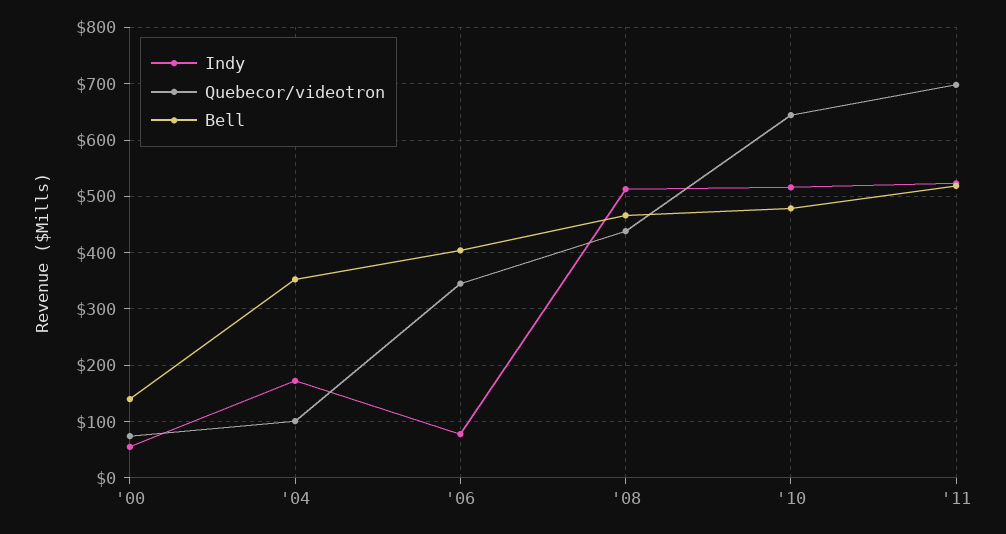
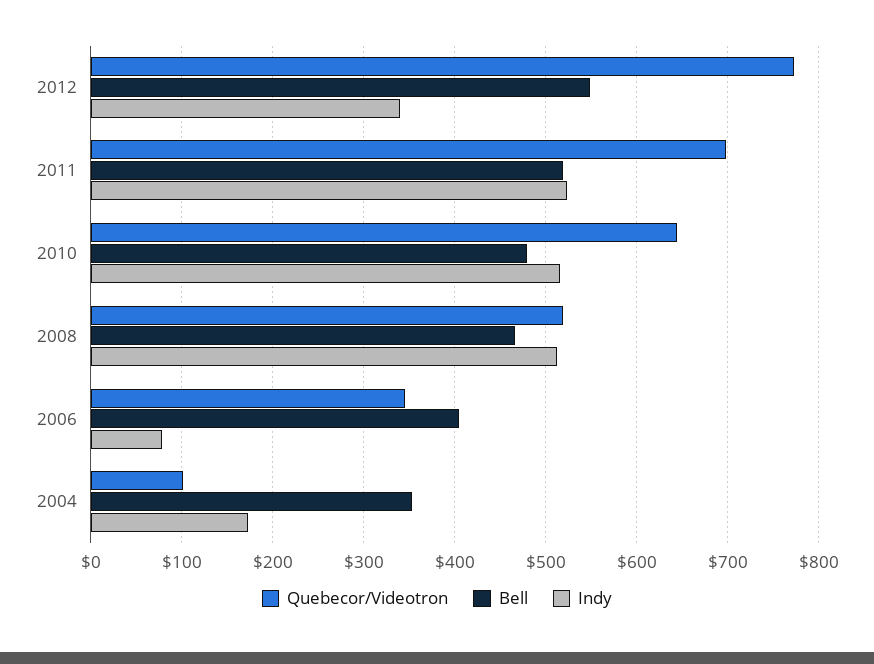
Indy, '00: 60 -> none
Quebecor/videotron, '00: 80 -> none
Bell, '00: 140 -> none
Quebecor/videotron, '08: 440 -> 520
Quebecor/videotron, 2012: none -> 770
Bell, 2012: none -> 550
Indy, 2012: none -> 340

